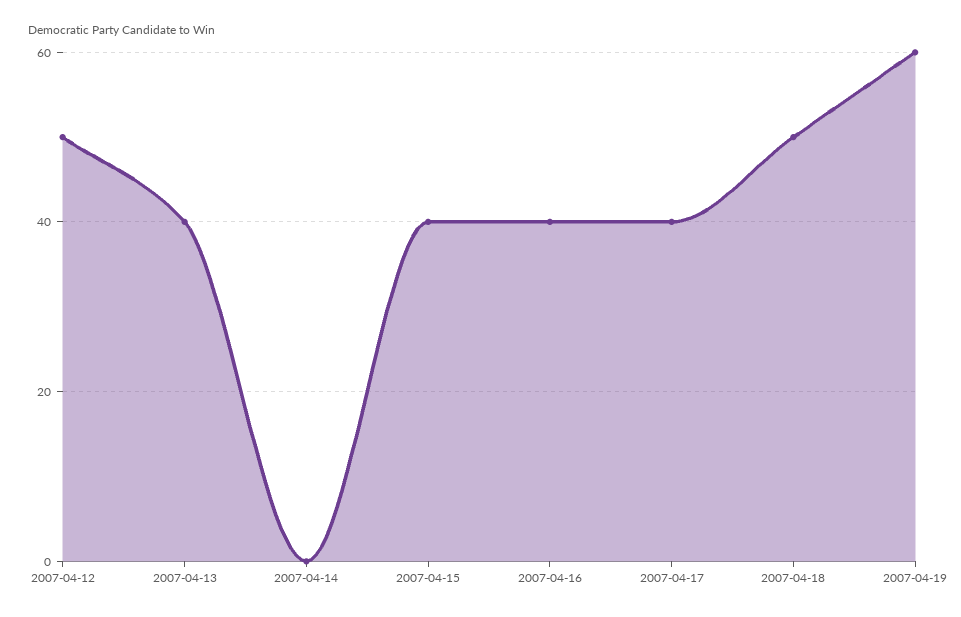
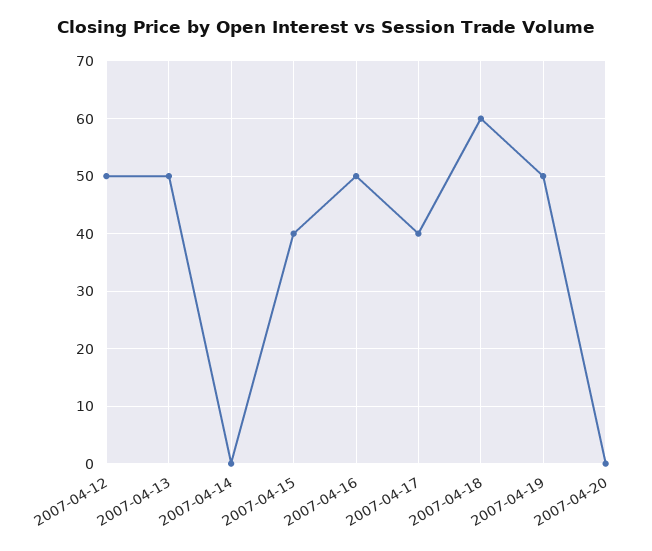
2007-04-13: 40 -> 50
2007-04-16: 40 -> 50
2007-04-18: 50 -> 60
2007-04-19: 60 -> 50
2007-04-20: none -> 0

